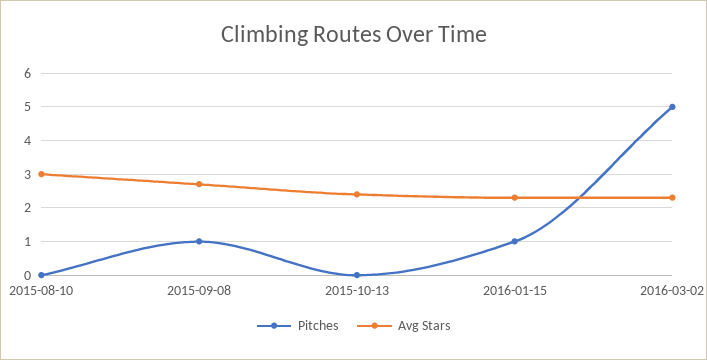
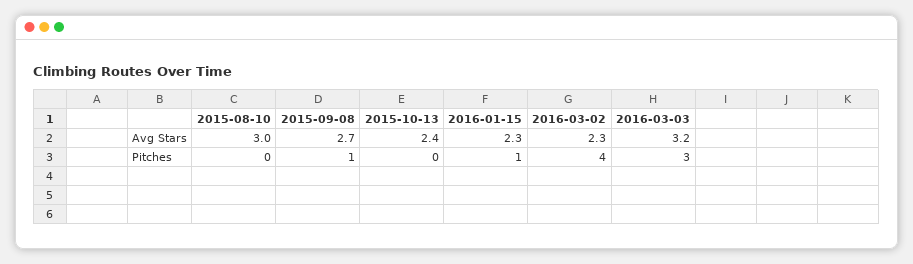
Pitches, 2016-03-02: 5 -> 4
Avg Stars, 2016-03-03: none -> 3.2
Pitches, 2016-03-03: none -> 3

